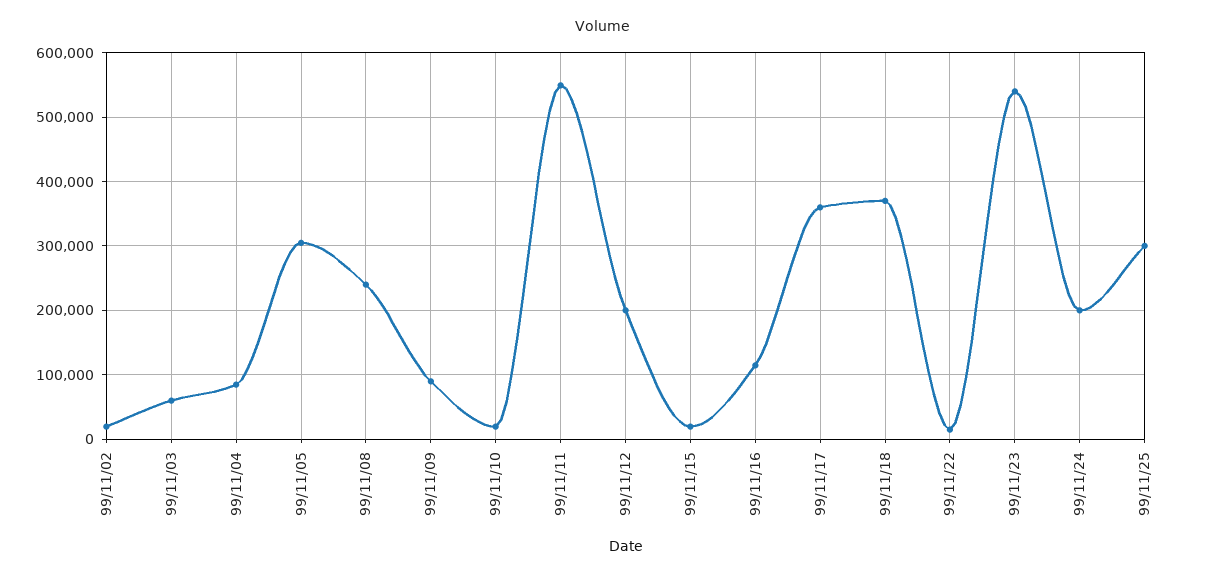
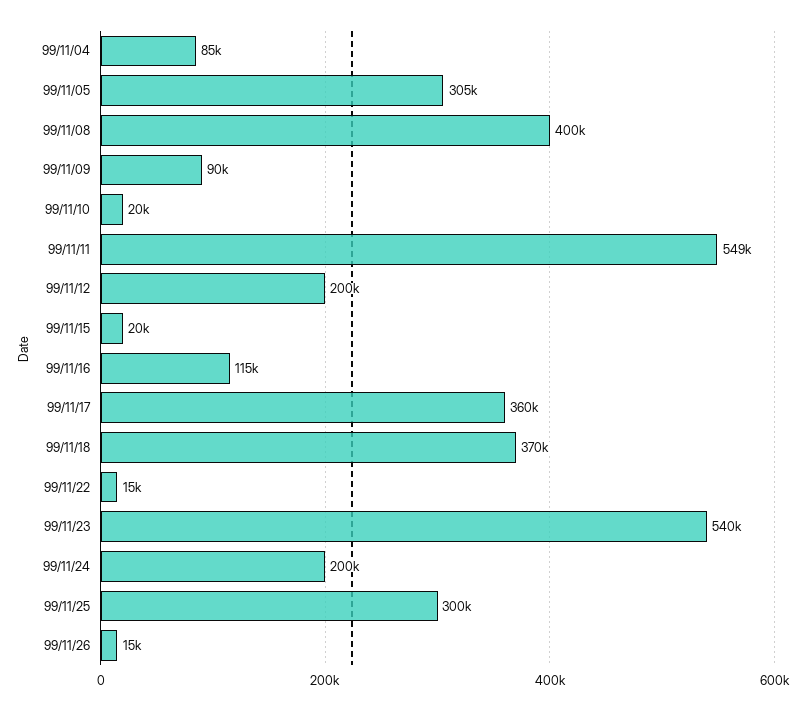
99/11/02: 20000 -> none
99/11/03: 60000 -> none
99/11/08: 240000 -> 400000
99/11/26: none -> 15000

